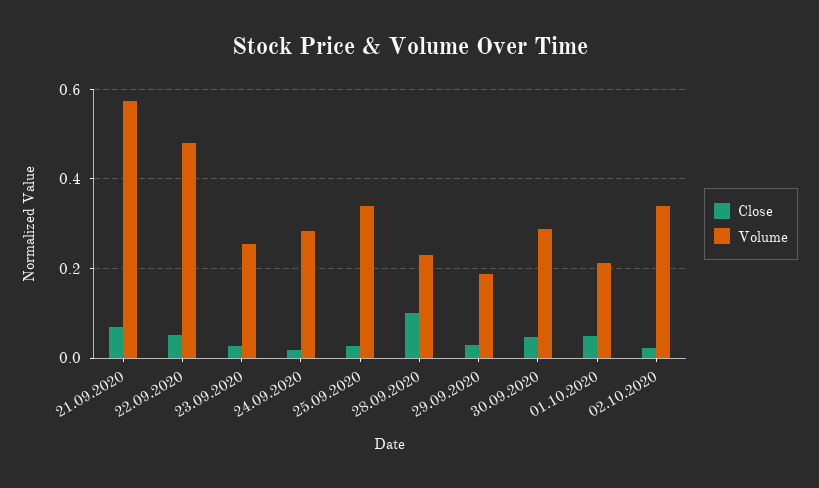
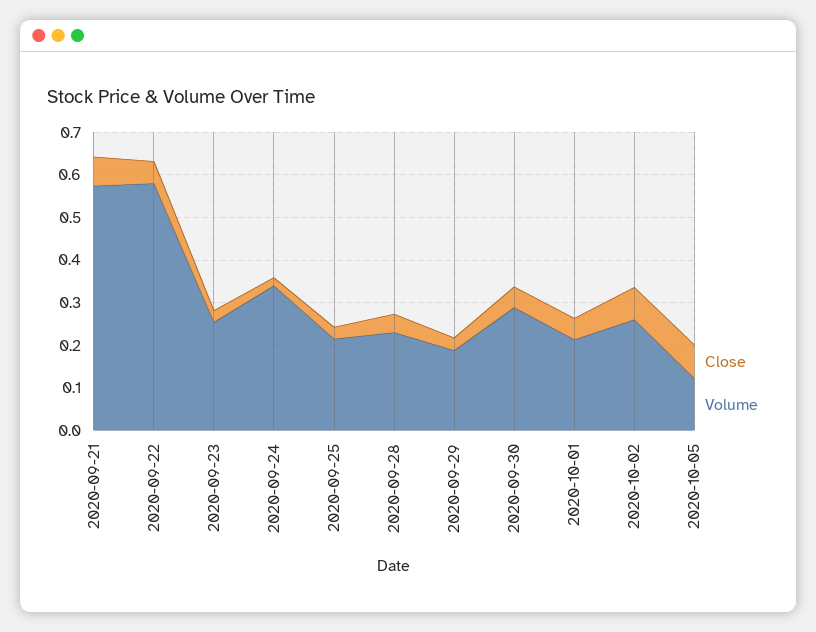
Volume, 22.09.2020: 0.48 -> 0.58
Volume, 24.09.2020: 0.28 -> 0.34
Volume, 25.09.2020: 0.34 -> 0.22
Close, 28.09.2020: 0.1 -> 0.04
Close, 02.10.2020: 0.02 -> 0.08
Volume, 02.10.2020: 0.34 -> 0.26
Close, 2020-10-05: none -> 0.08
Volume, 2020-10-05: none -> 0.12

